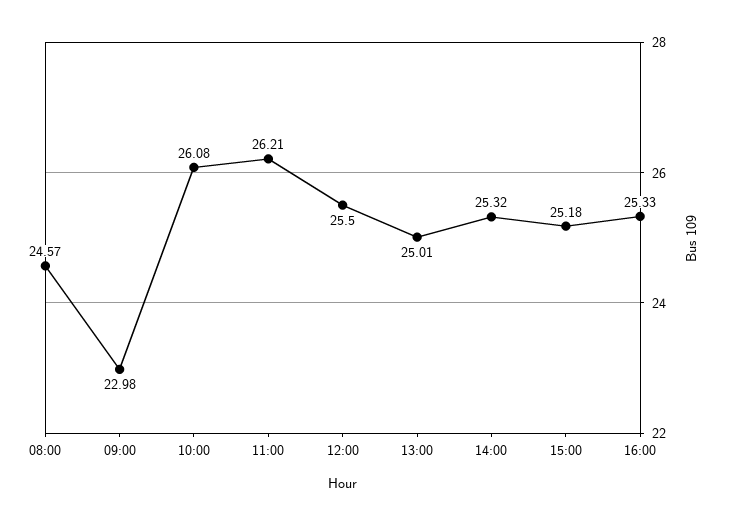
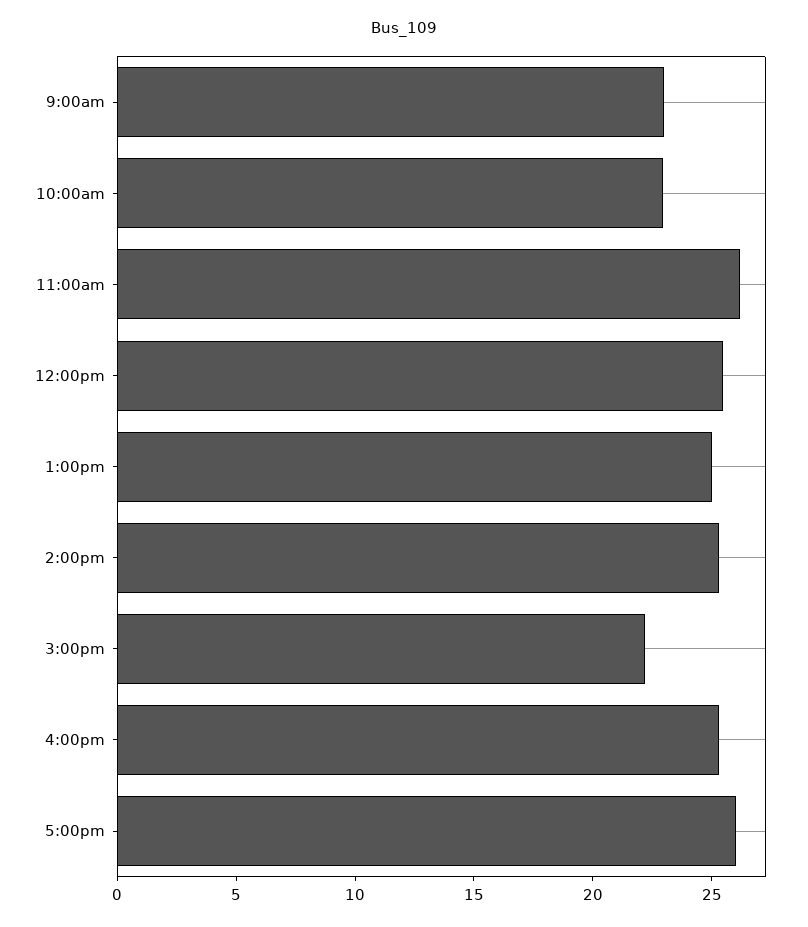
08:00: 24.57 -> none
10:00: 26.08 -> 23
15:00: 25.18 -> 22
5:00pm: none -> 26

